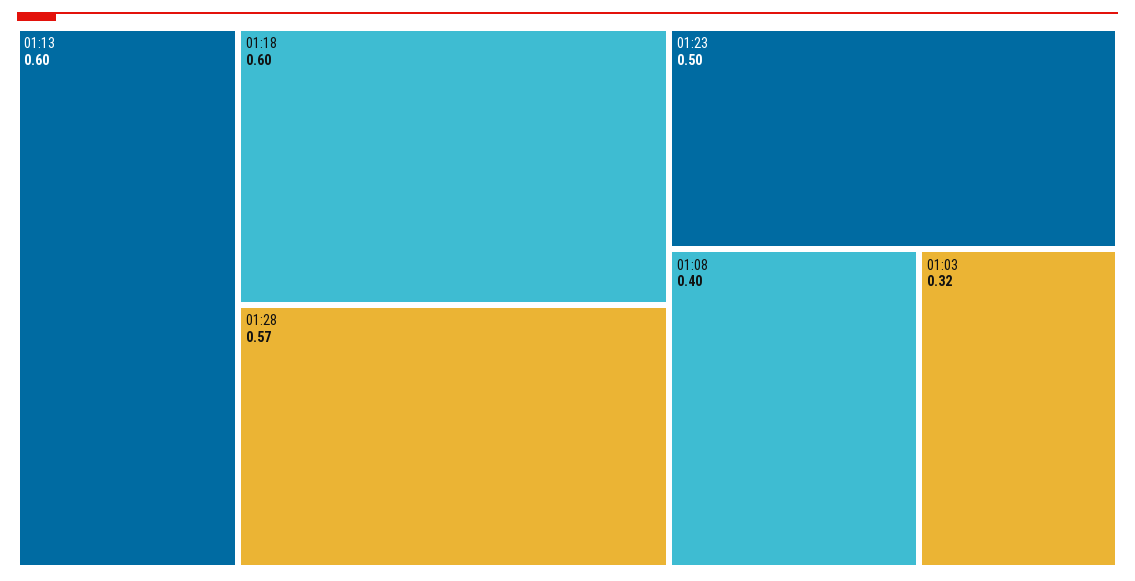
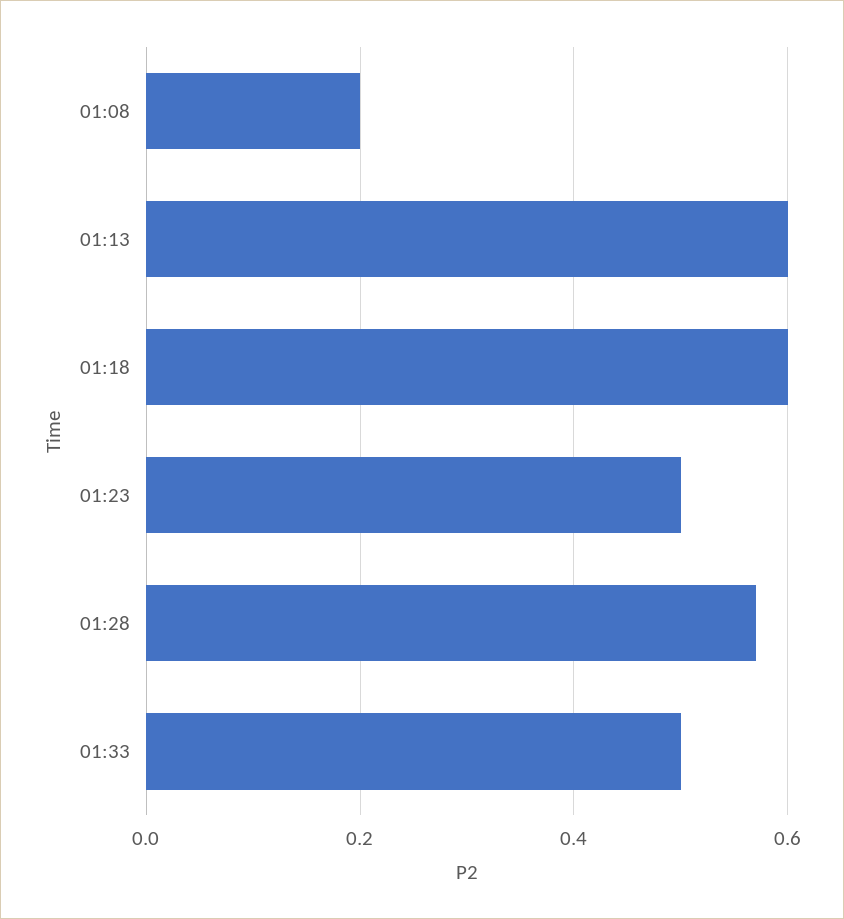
01:08: 0.4 -> 0.2
01:03: 0.32 -> none
01:33: none -> 0.5

